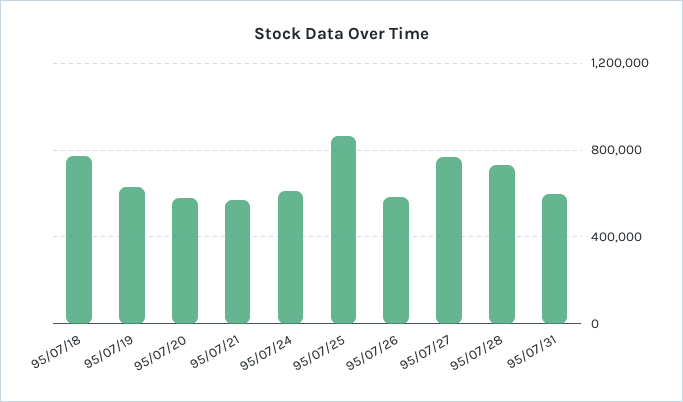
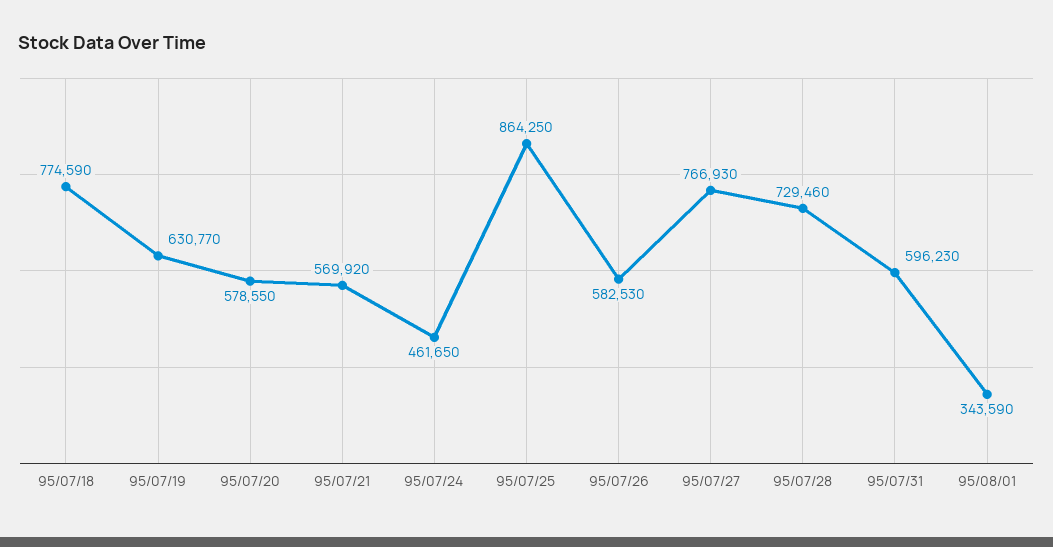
95/07/24: 600000 -> 461650
95/08/01: none -> 343590

